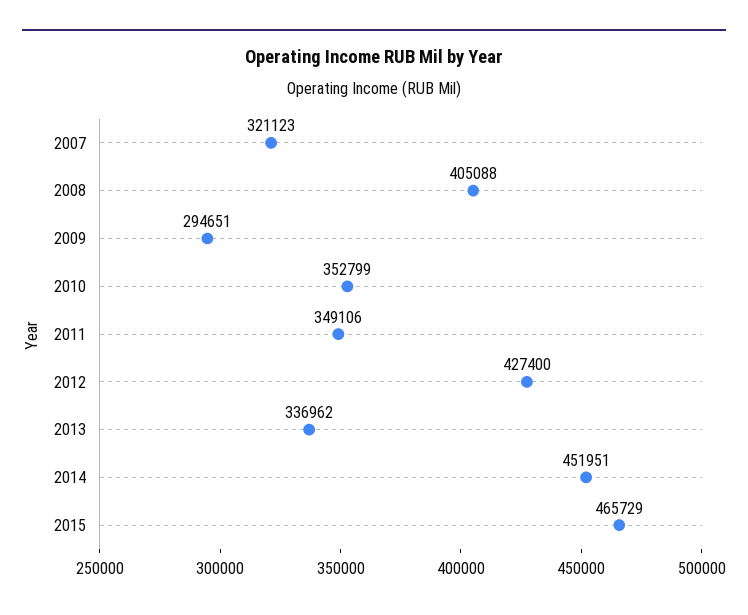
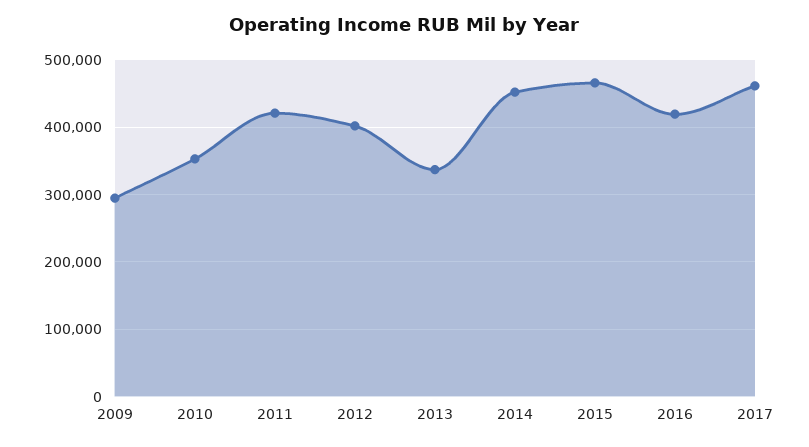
2007: 321123 -> none
2008: 405088 -> none
2011: 349106 -> 420000
2012: 427400 -> 400000
2016: none -> 420000
2017: none -> 460000

